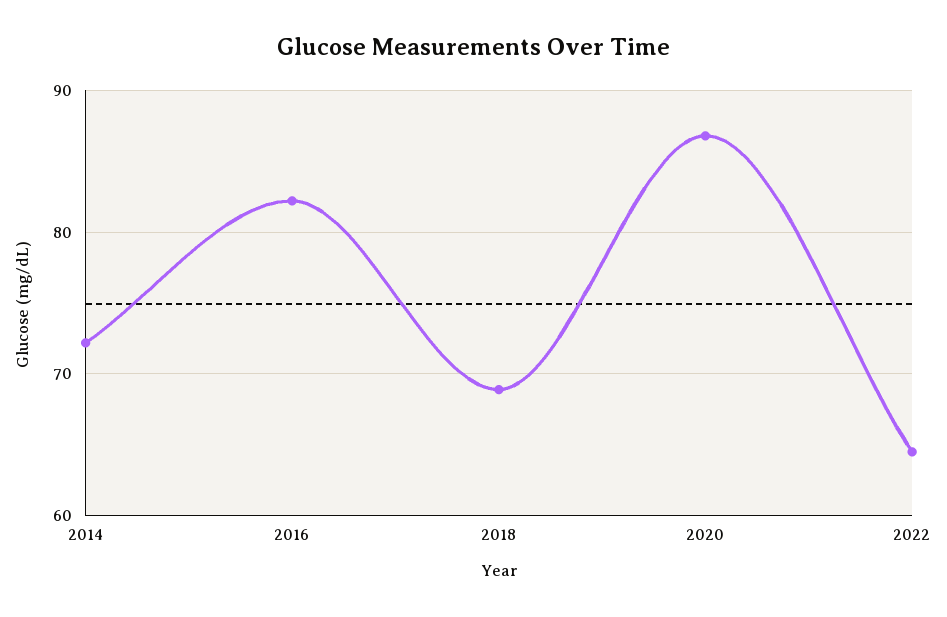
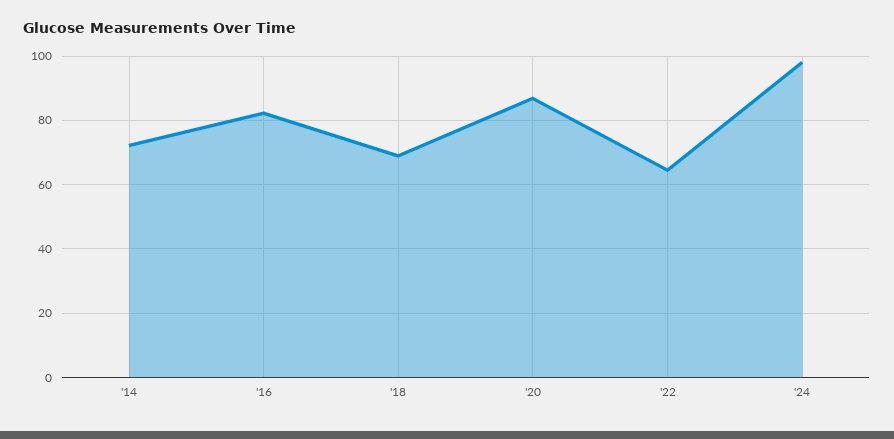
'24: none -> 98

